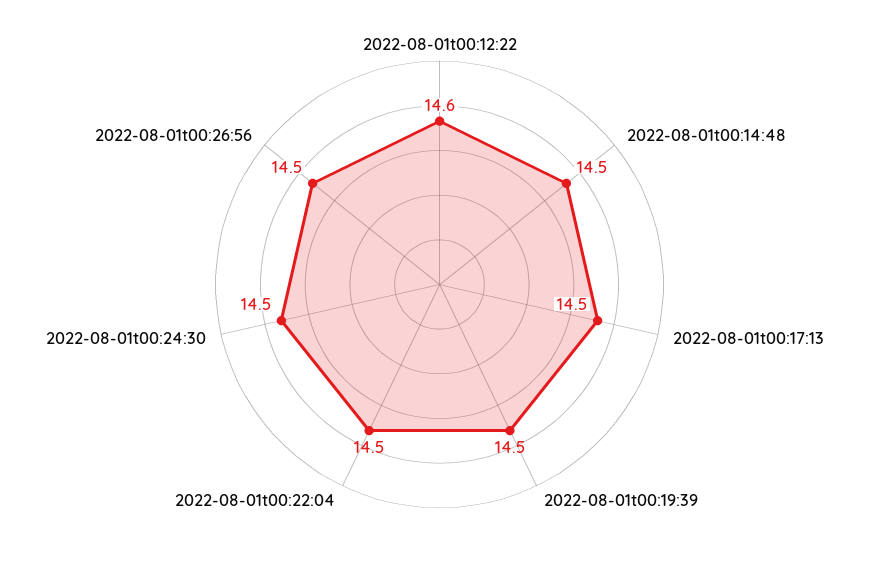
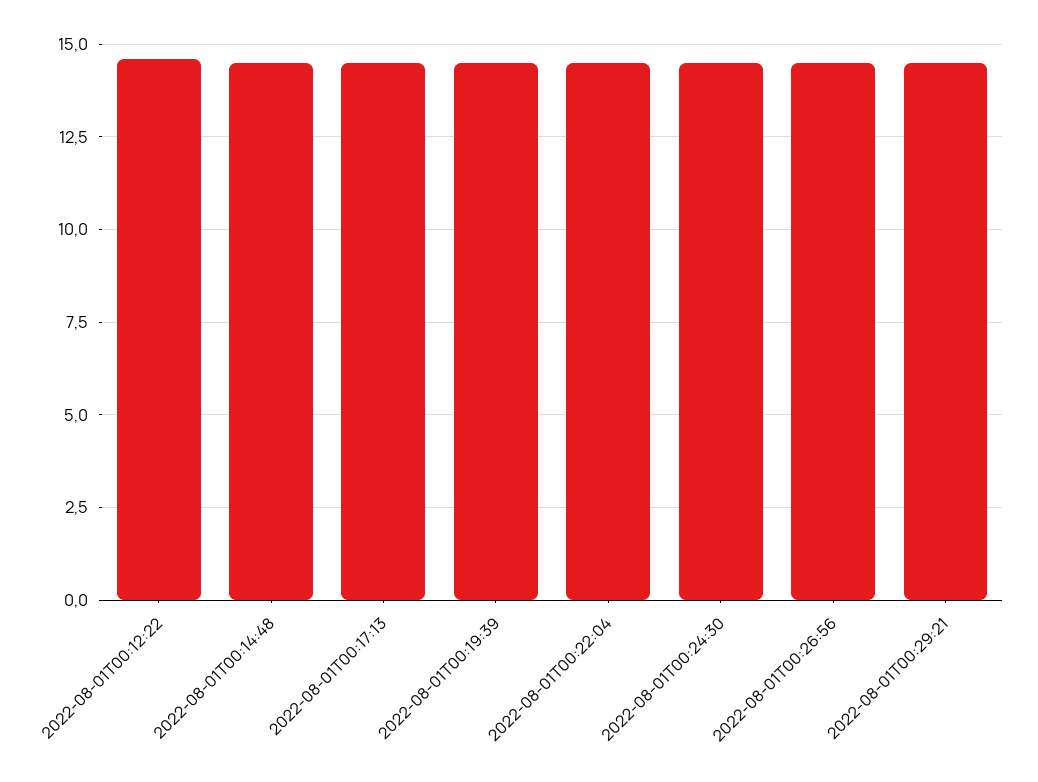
2022-08-01T00:29:21: none -> 14.5

